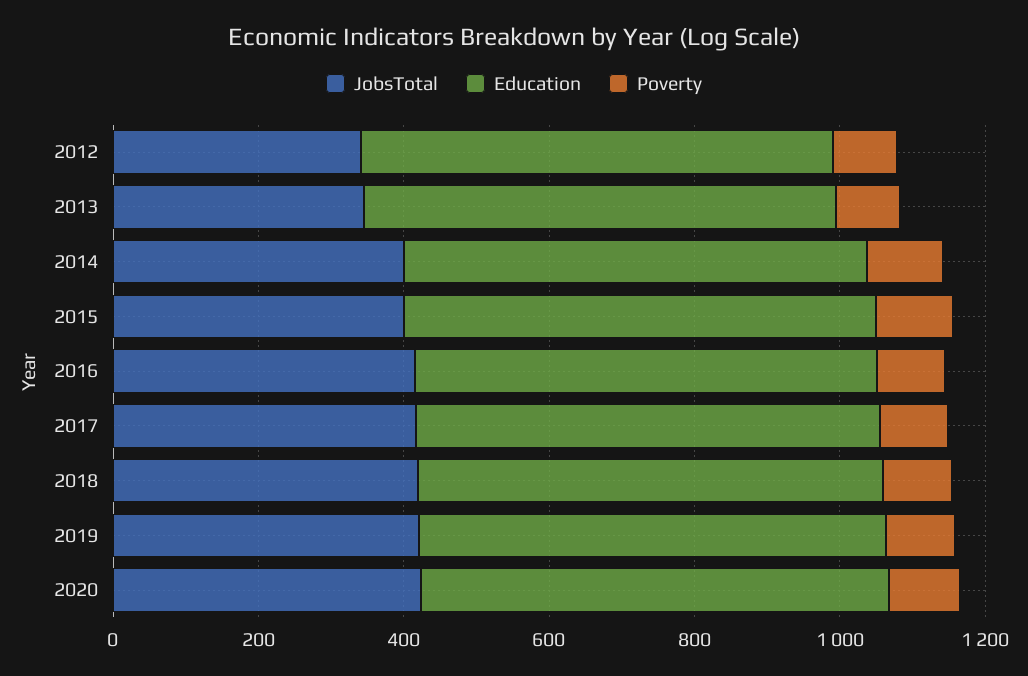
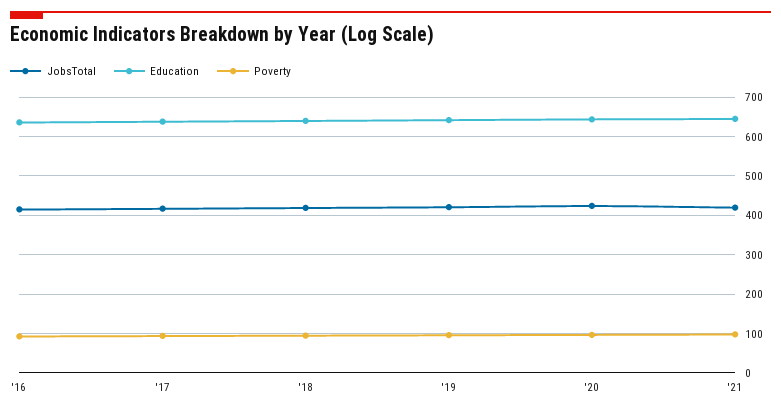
JobsTotal, 2012: 350 -> none
Education, 2012: 650 -> none
Poverty, 2012: 100 -> none
JobsTotal, 2013: 350 -> none
Education, 2013: 650 -> none
Poverty, 2013: 100 -> none
JobsTotal, 2014: 400 -> none
Education, 2014: 650 -> none
Poverty, 2014: 100 -> none
JobsTotal, 2015: 400 -> none
Education, 2015: 650 -> none
Poverty, 2015: 100 -> none
JobsTotal, '21: none -> 420
Education, '21: none -> 640
Poverty, '21: none -> 100

